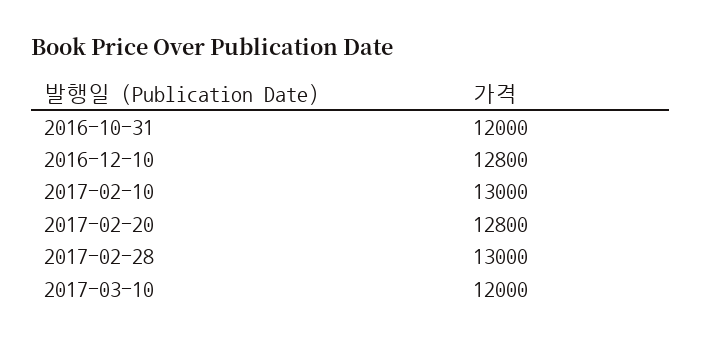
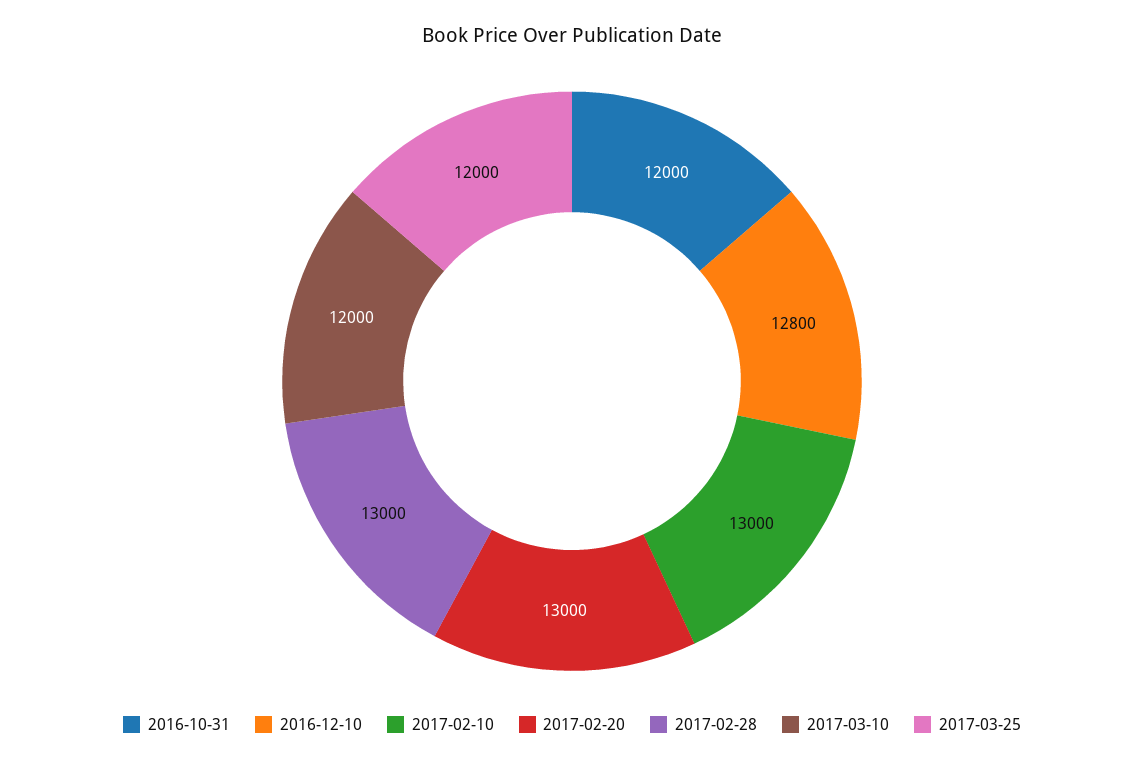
2017-02-20: 12800 -> 13000
2017-03-25: none -> 12000

